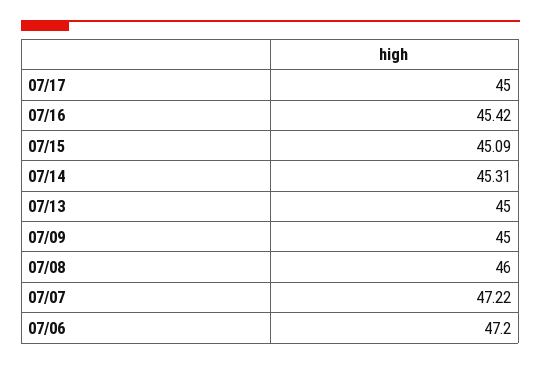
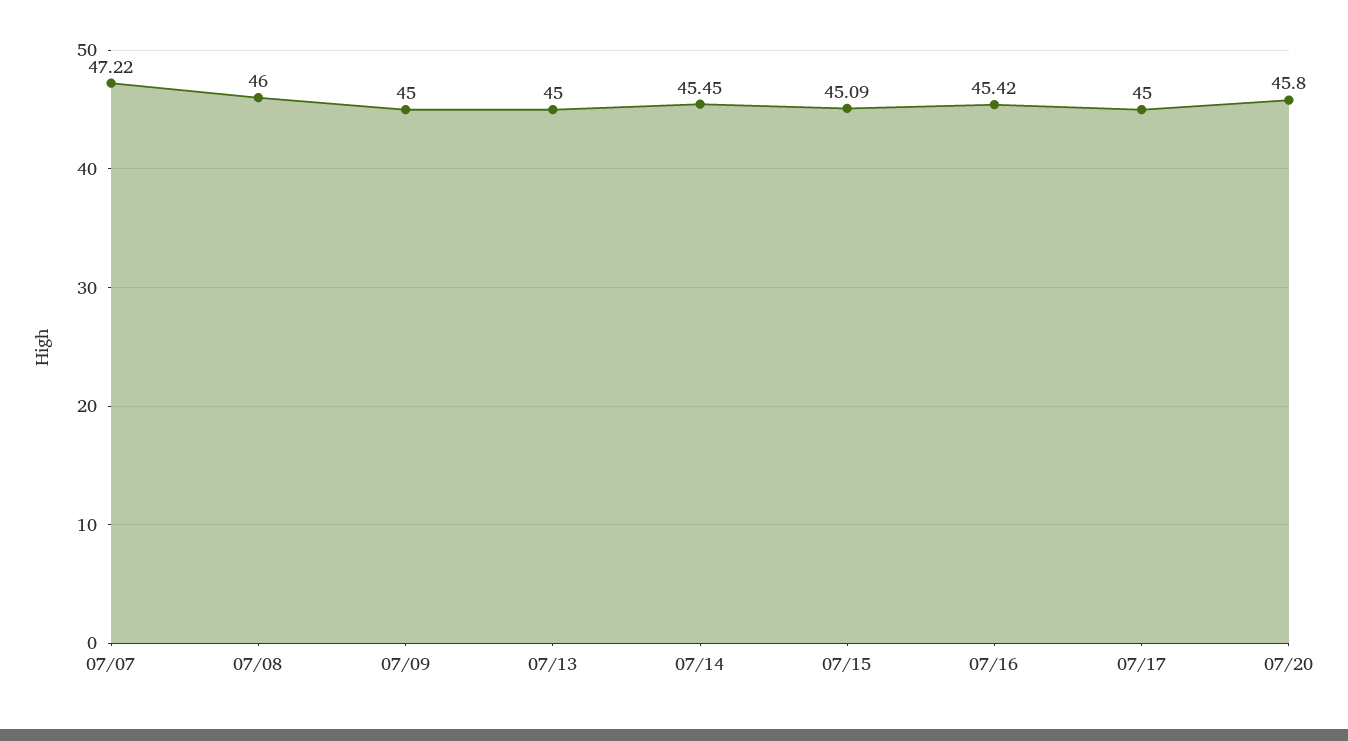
07/14: 45.31 -> 45.45
07/06: 47.2 -> none
07/20: none -> 45.8

